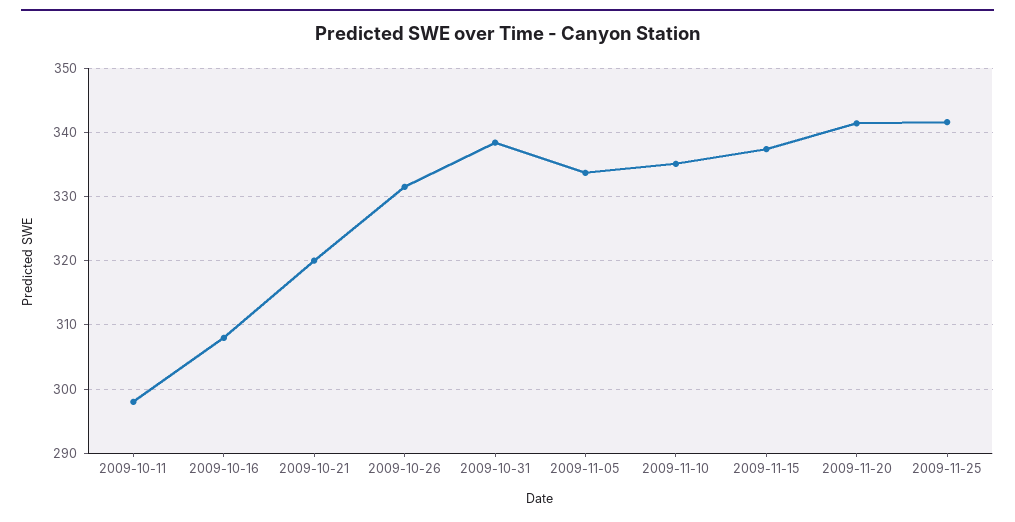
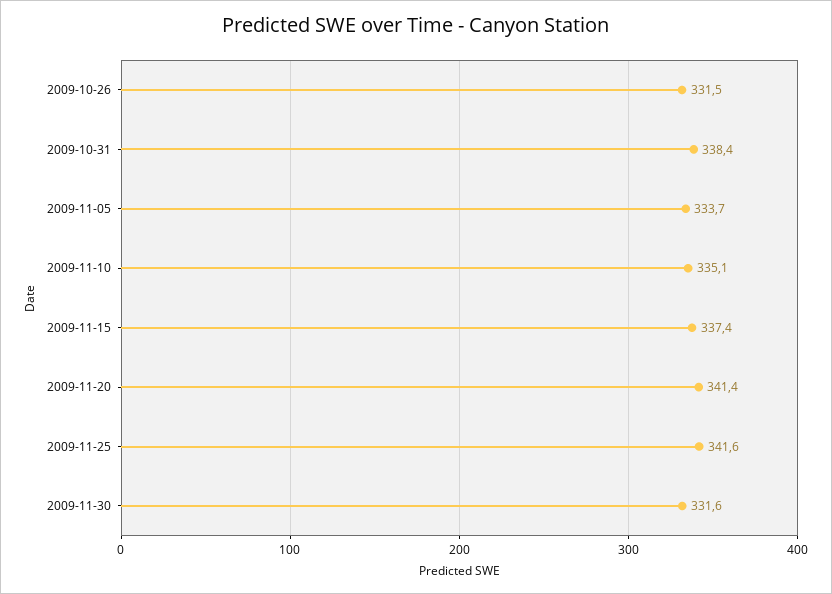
2009-10-11: 298 -> none
2009-10-16: 308 -> none
2009-10-21: 320 -> none
2009-11-30: none -> 331.6

